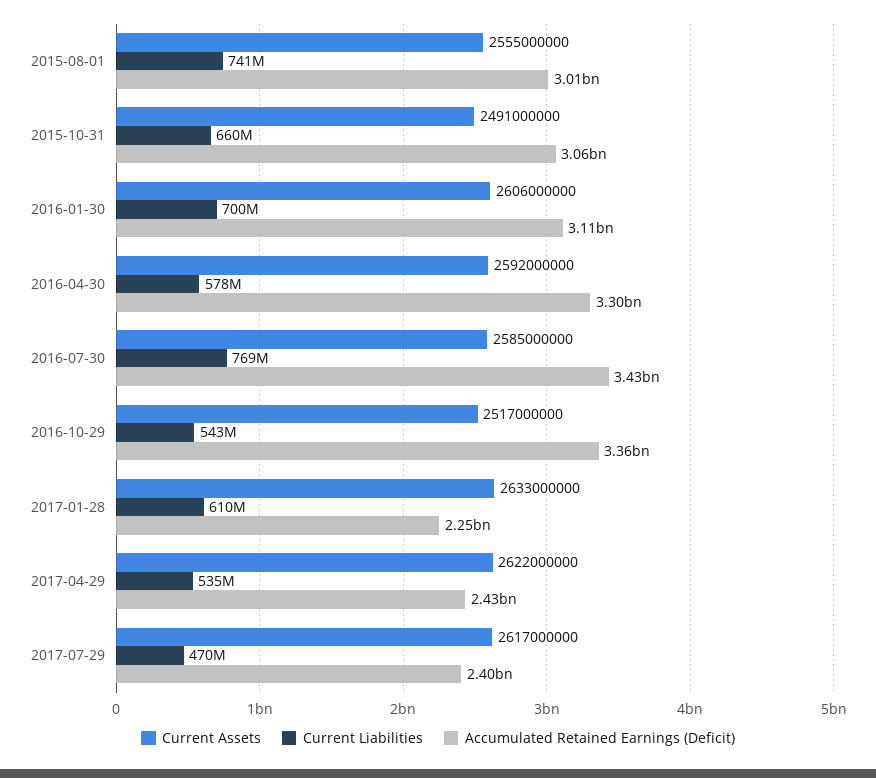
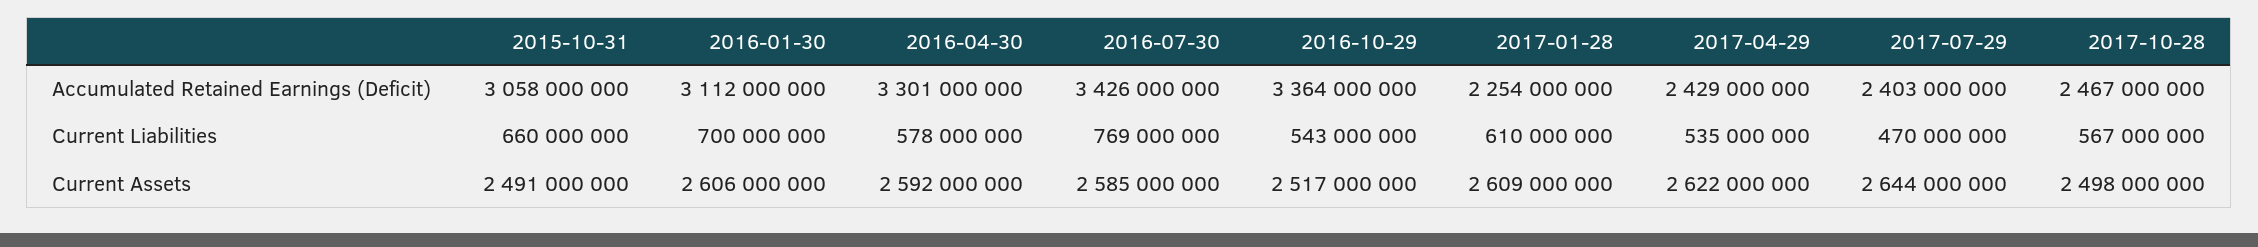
Current Assets, 2015-08-01: 2555000000 -> none
Current Liabilities, 2015-08-01: 741000000 -> none
Accumulated Retained Earnings (Deficit), 2015-08-01: 3010000000 -> none
Current Assets, 2017-01-28: 2633000000 -> 2609000000
Current Assets, 2017-07-29: 2617000000 -> 2644000000
Accumulated Retained Earnings (Deficit), 2017-10-28: none -> 2467000000
Current Liabilities, 2017-10-28: none -> 567000000
Current Assets, 2017-10-28: none -> 2498000000

